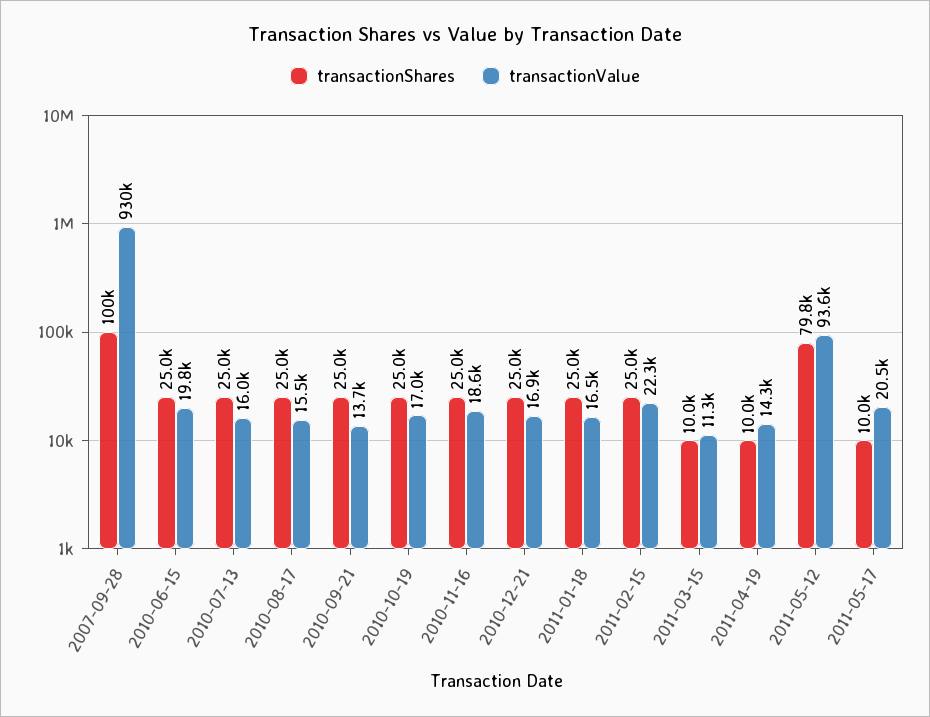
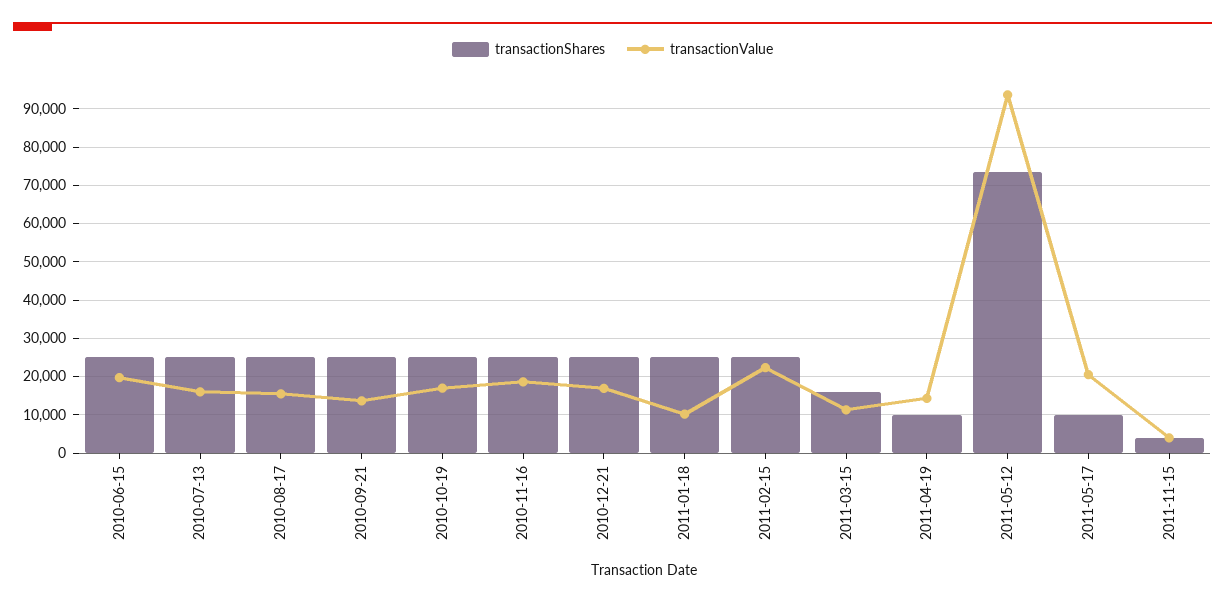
transactionShares, 2007-09-28: 100000 -> none
transactionValue, 2007-09-28: 930000 -> none
transactionValue, 2011-01-18: 16500 -> 10000
transactionShares, 2011-03-15: 10000 -> 16000
transactionShares, 2011-05-12: 79800 -> 74000
transactionShares, 2011-11-15: none -> 4000
transactionValue, 2011-11-15: none -> 4000

